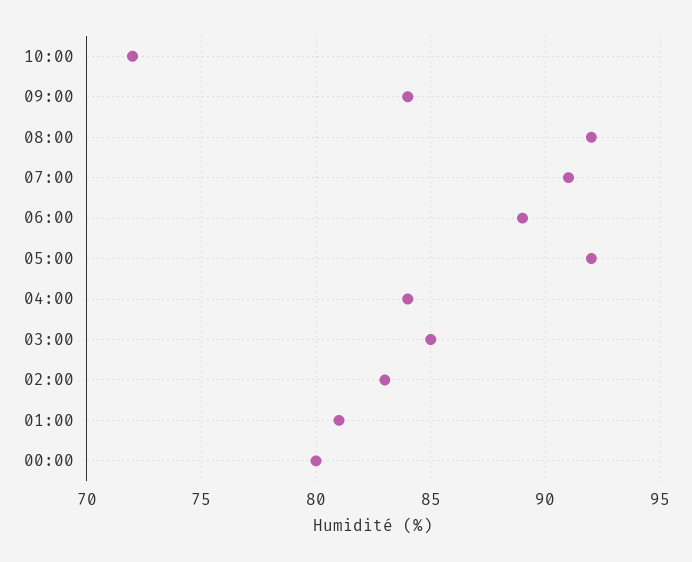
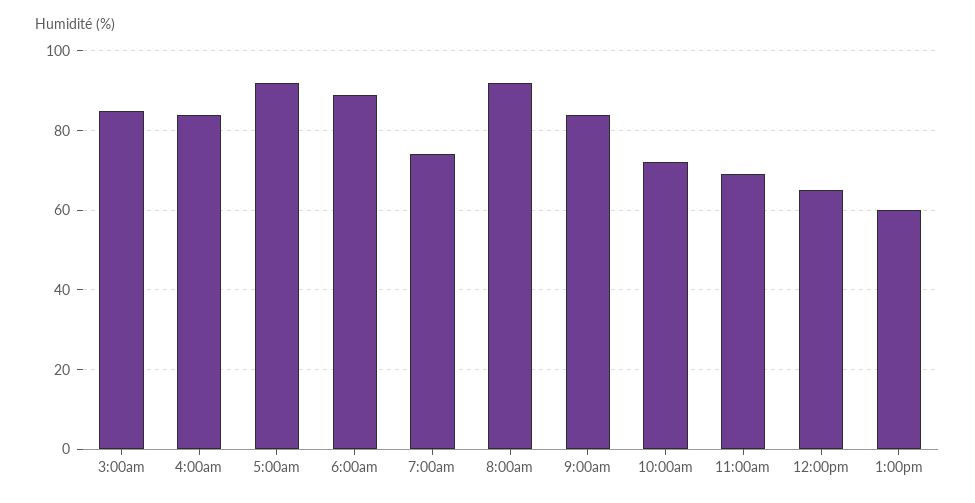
07:00: 91 -> 75
02:00: 83 -> none
01:00: 81 -> none
00:00: 80 -> none
11:00am: none -> 70
12:00pm: none -> 65
1:00pm: none -> 60

